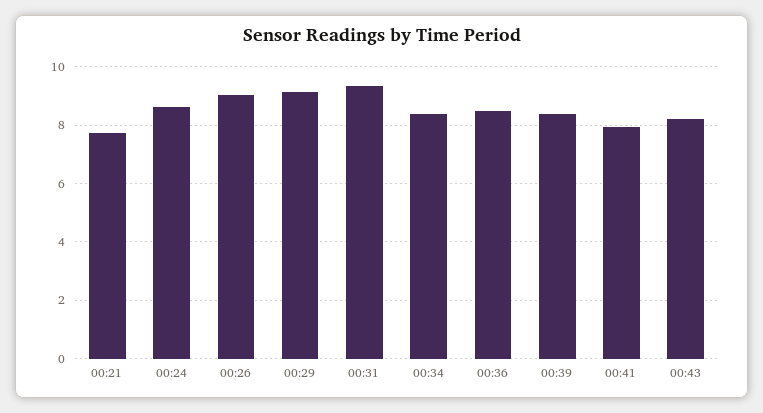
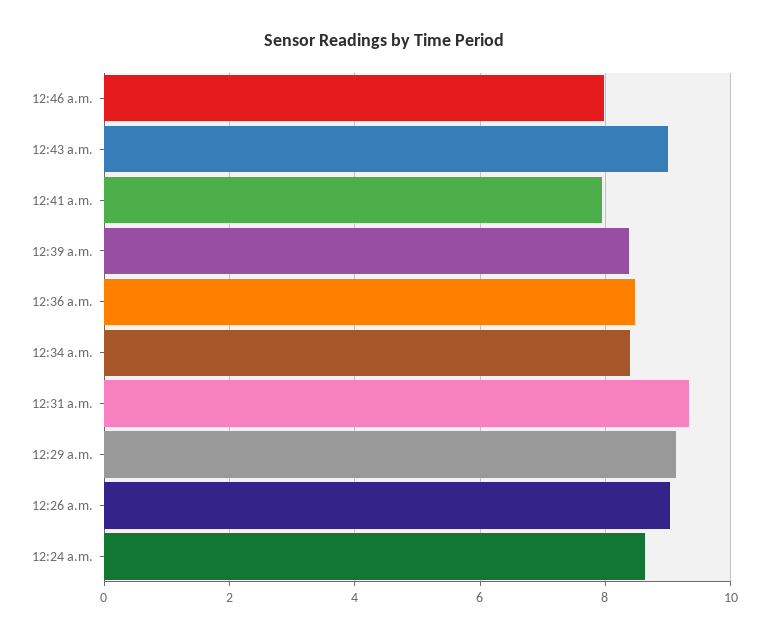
00:21: 7.75 -> none
00:43: 8.25 -> 9
12:46 a.m.: none -> 8

